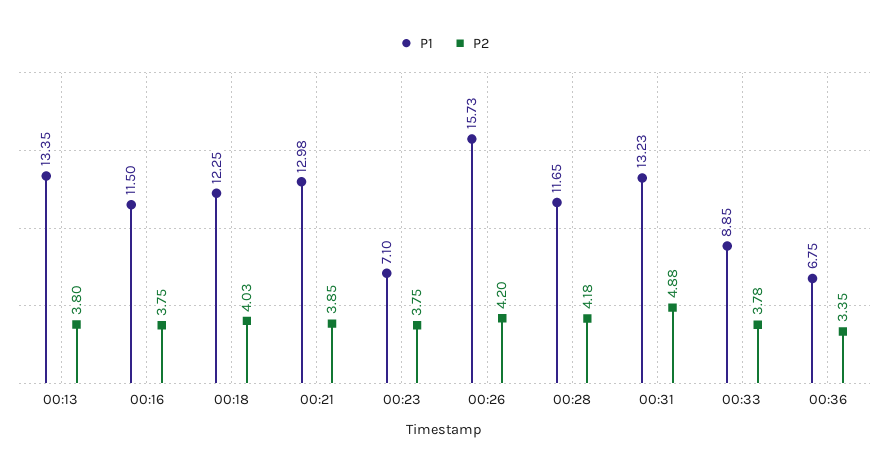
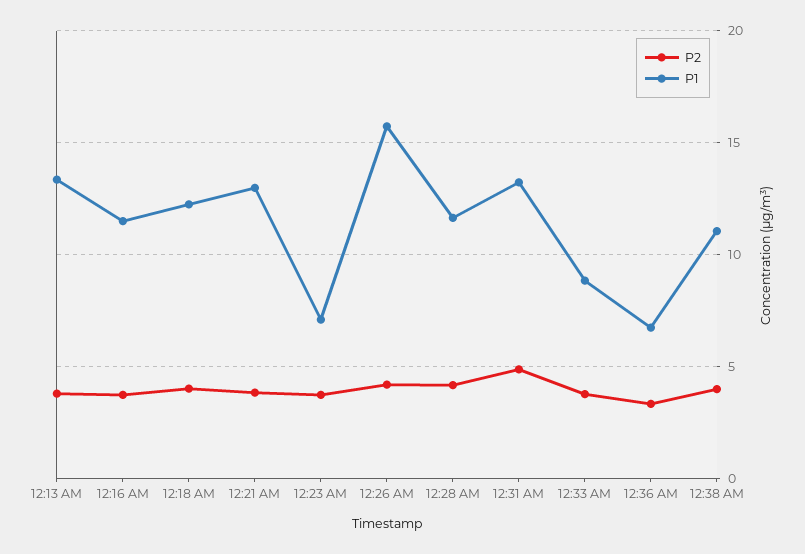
P2, 12:38 AM: none -> 4
P1, 12:38 AM: none -> 11

